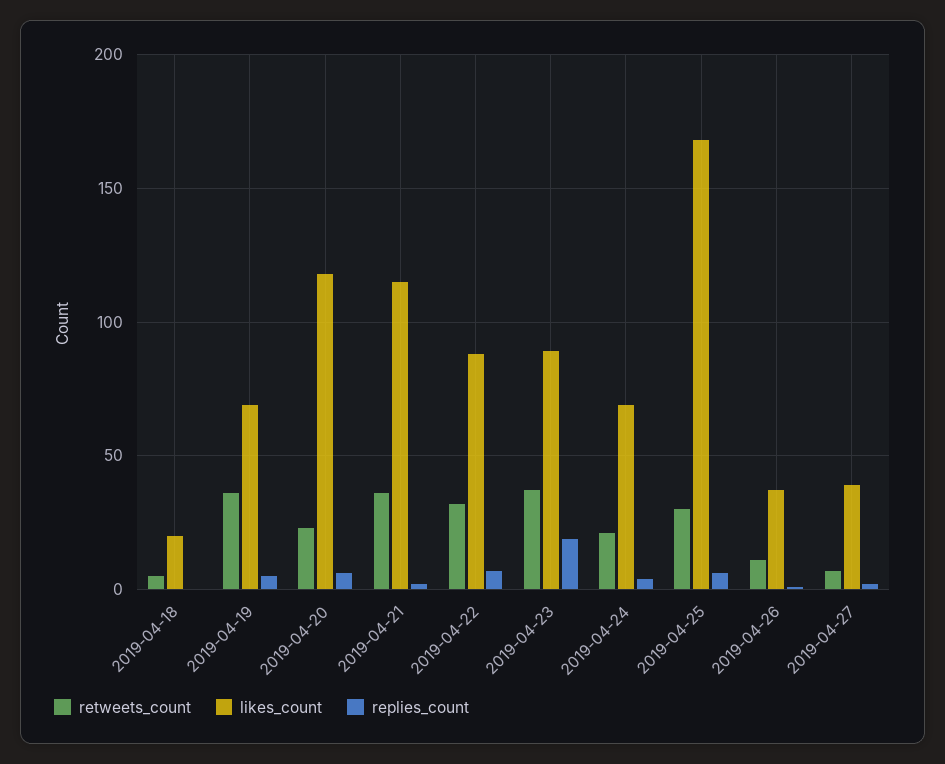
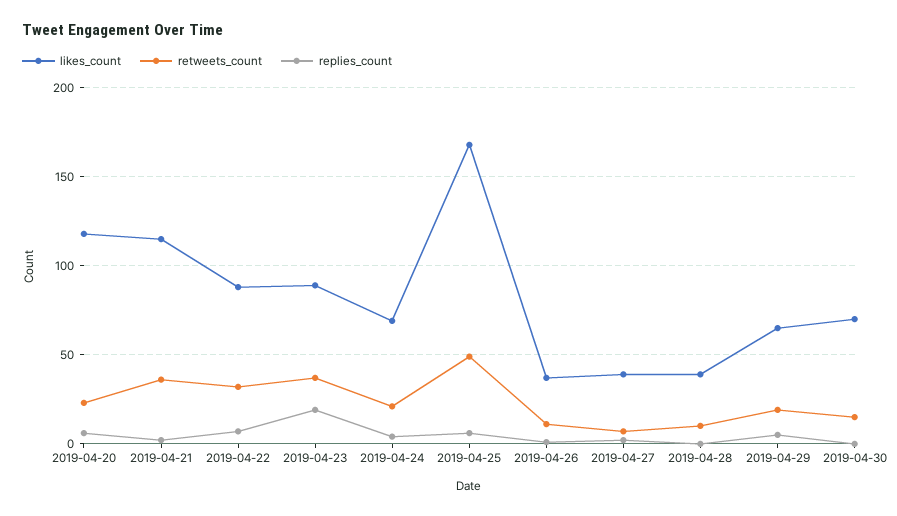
retweets_count, 2019-04-18: 5 -> none
likes_count, 2019-04-18: 20 -> none
replies_count, 2019-04-18: 0 -> none
retweets_count, 2019-04-19: 35 -> none
likes_count, 2019-04-19: 70 -> none
replies_count, 2019-04-19: 5 -> none
retweets_count, 2019-04-25: 30 -> 50
likes_count, 2019-04-28: none -> 40
retweets_count, 2019-04-28: none -> 10
replies_count, 2019-04-28: none -> 0
likes_count, 2019-04-29: none -> 65
retweets_count, 2019-04-29: none -> 20
replies_count, 2019-04-29: none -> 5
likes_count, 2019-04-30: none -> 70
retweets_count, 2019-04-30: none -> 15
replies_count, 2019-04-30: none -> 0

